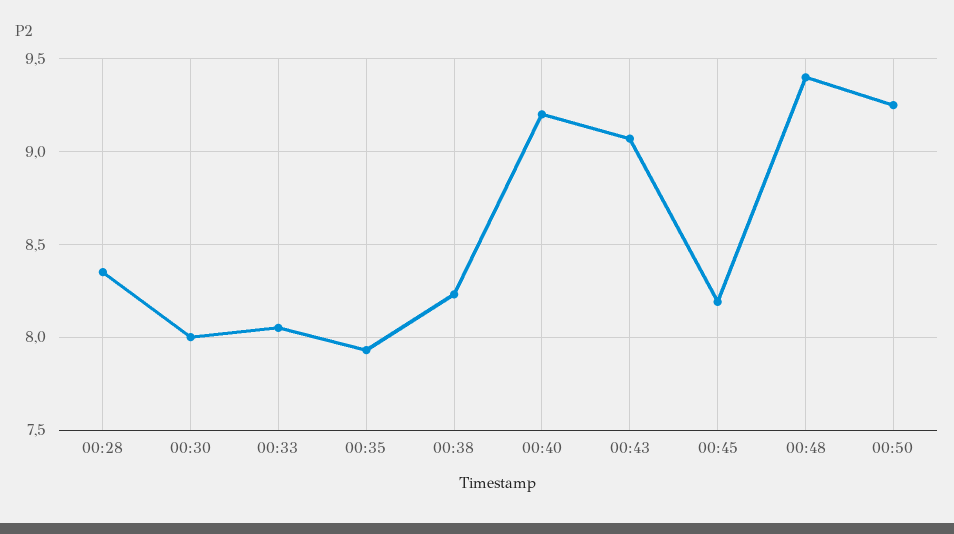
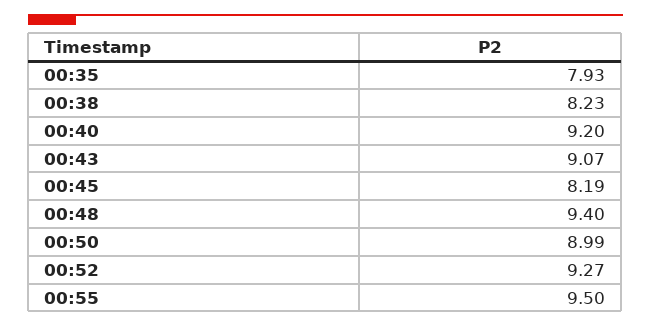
00:28: 8.35 -> none
00:30: 8 -> none
00:33: 8.05 -> none
00:50: 9.25 -> 8.99
00:52: none -> 9.27
00:55: none -> 9.5

